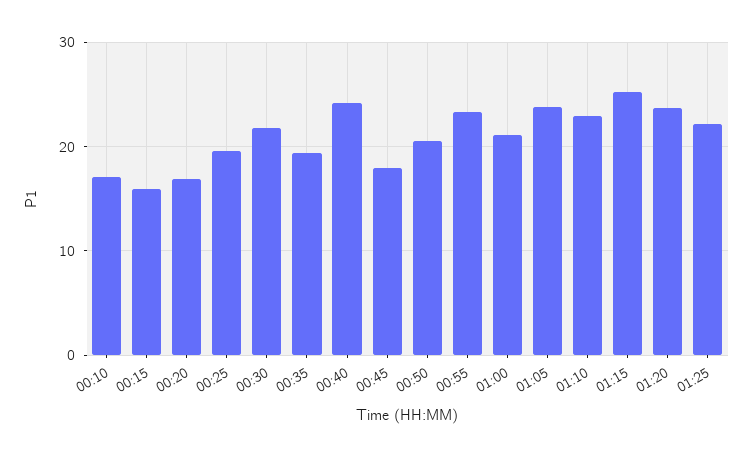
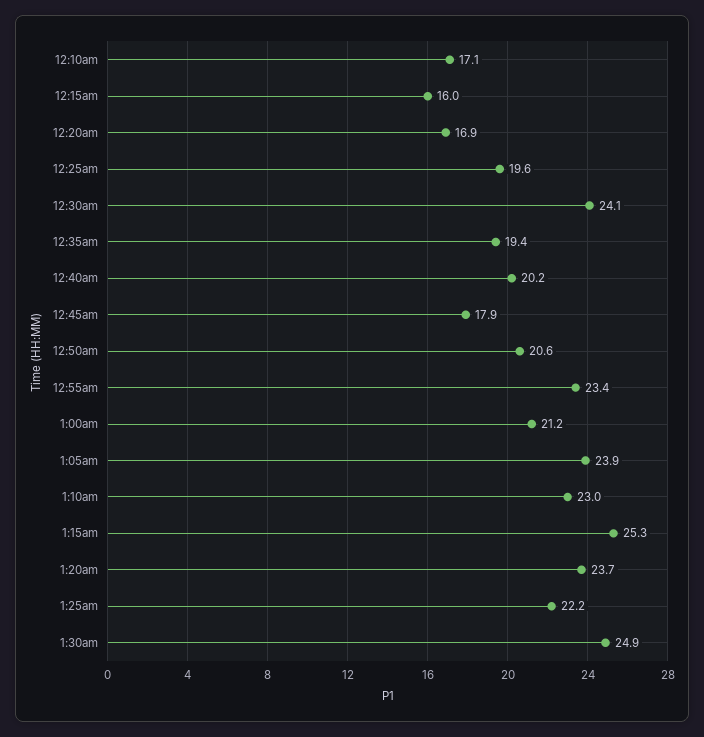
00:30: 22 -> 24.1
00:40: 24 -> 20.2
1:30am: none -> 24.9

